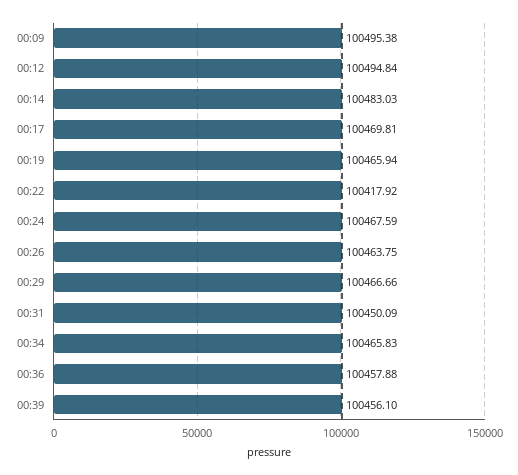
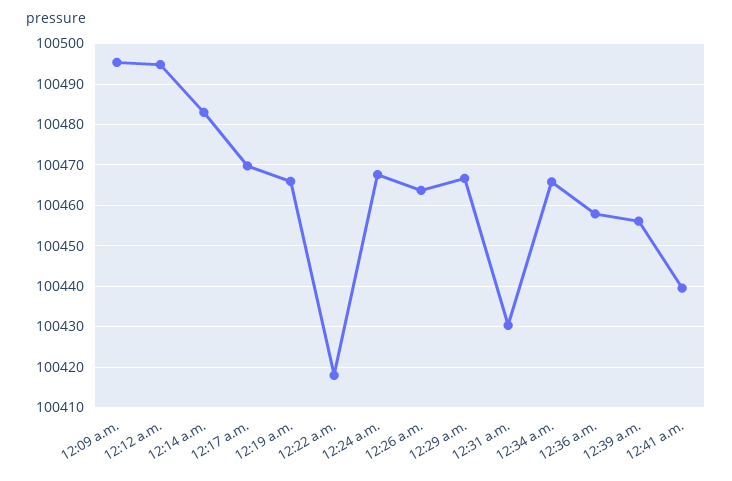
00:31: 100450.09 -> 100430
12:41 a.m.: none -> 100440

